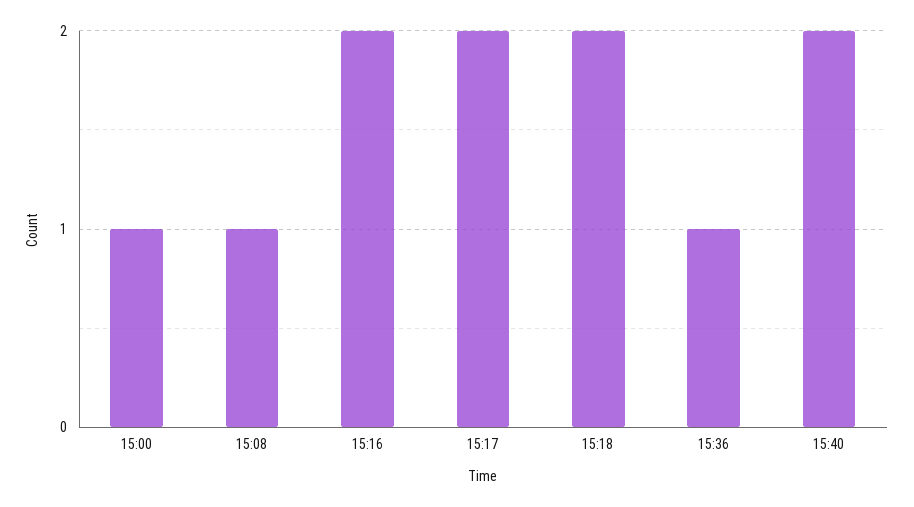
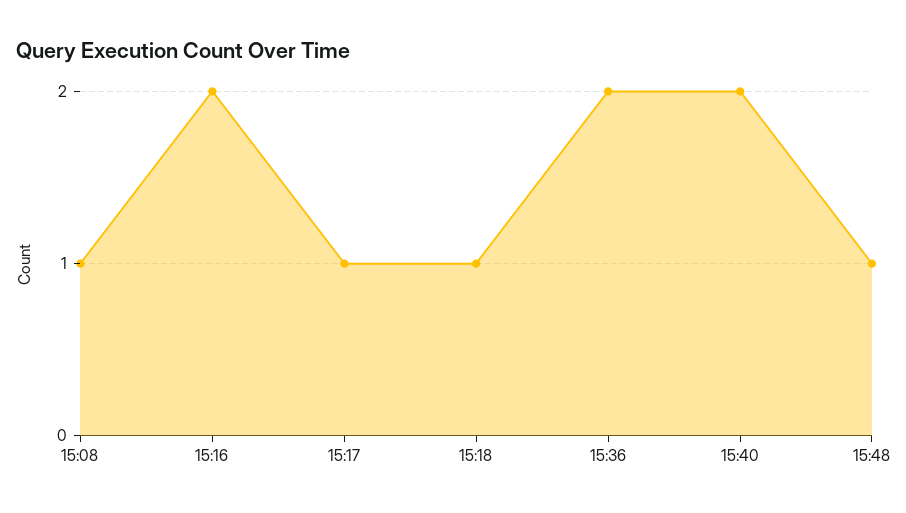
15:00: 1 -> none
15:17: 2 -> 1
15:18: 2 -> 1
15:36: 1 -> 2
15:48: none -> 1

